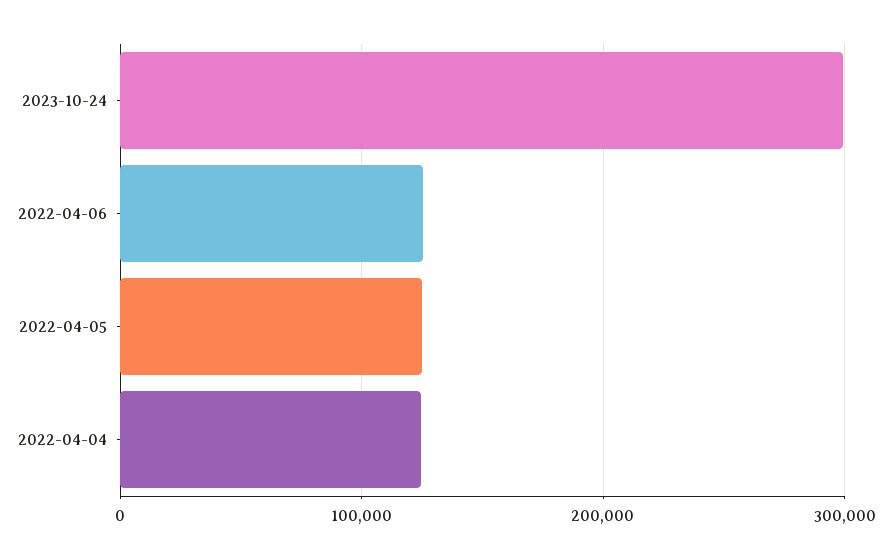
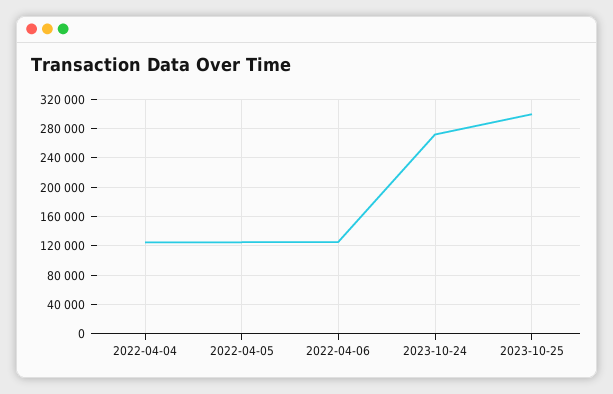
2023-10-24: 300000 -> 270000
2023-10-25: none -> 300000

